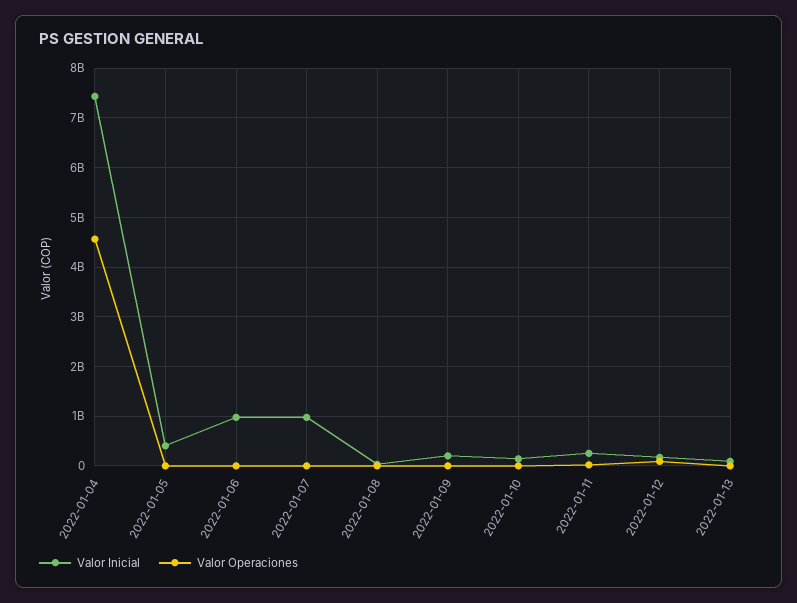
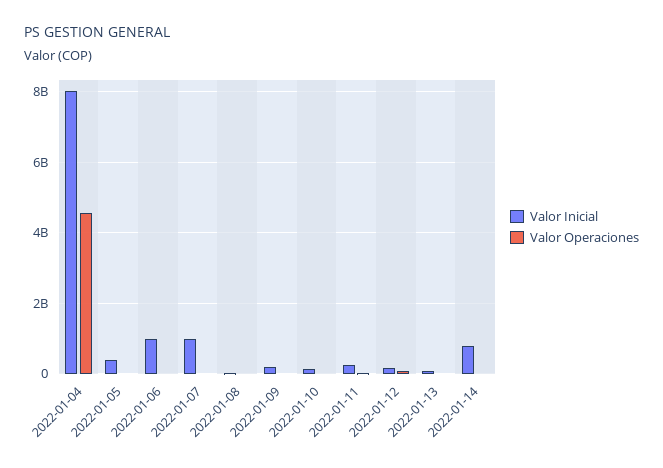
Valor Inicial, 2022-01-04: 7400000000 -> 8000000000
Valor Inicial, 2022-01-14: none -> 800000000
Valor Operaciones, 2022-01-14: none -> 0

